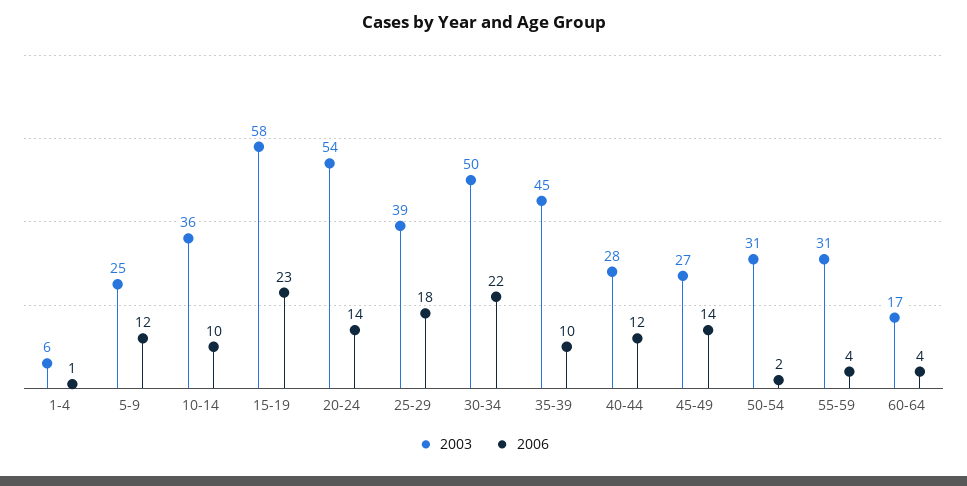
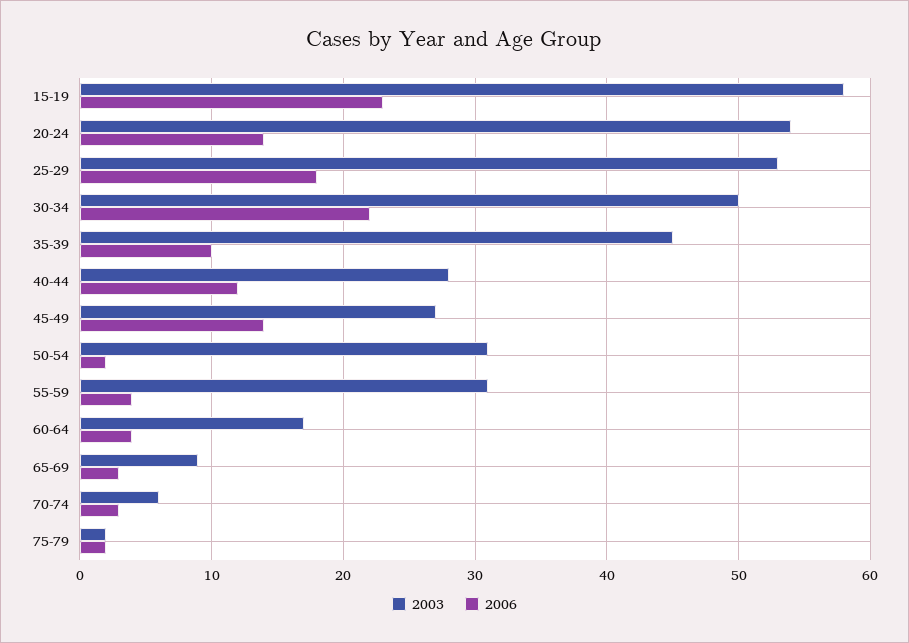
2003, 1-4: 6 -> none
2006, 1-4: 1 -> none
2003, 5-9: 25 -> none
2006, 5-9: 12 -> none
2003, 10-14: 36 -> none
2006, 10-14: 10 -> none
2003, 25-29: 39 -> 53
2003, 65-69: none -> 9
2006, 65-69: none -> 3
2003, 70-74: none -> 6
2006, 70-74: none -> 3
2003, 75-79: none -> 2
2006, 75-79: none -> 2

